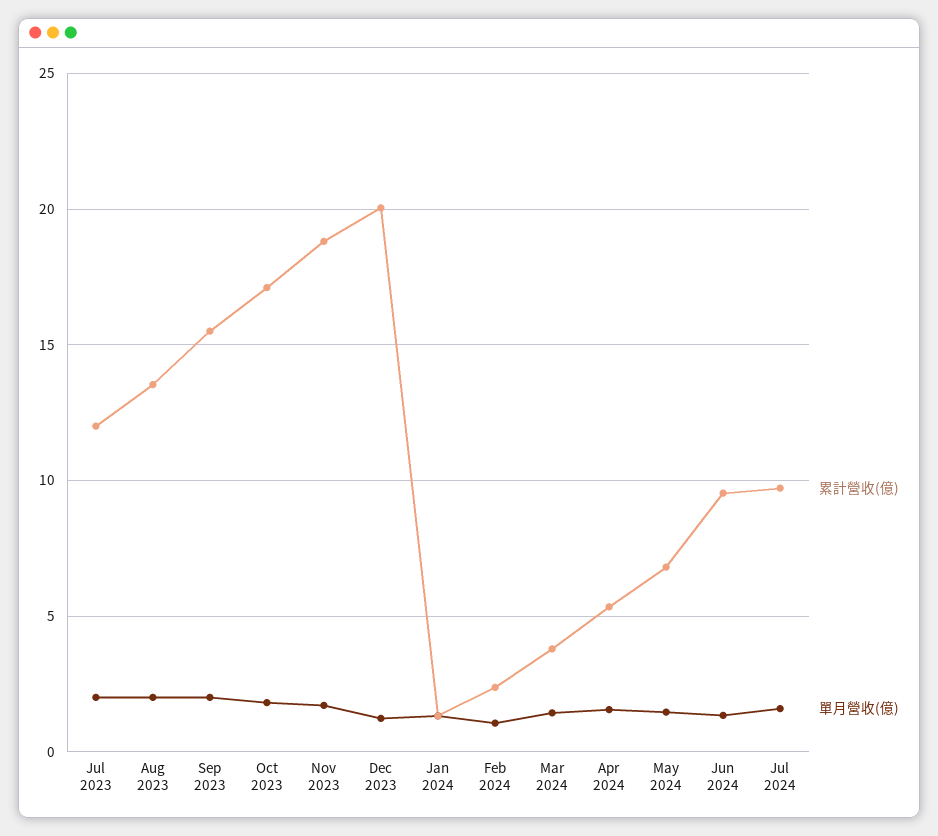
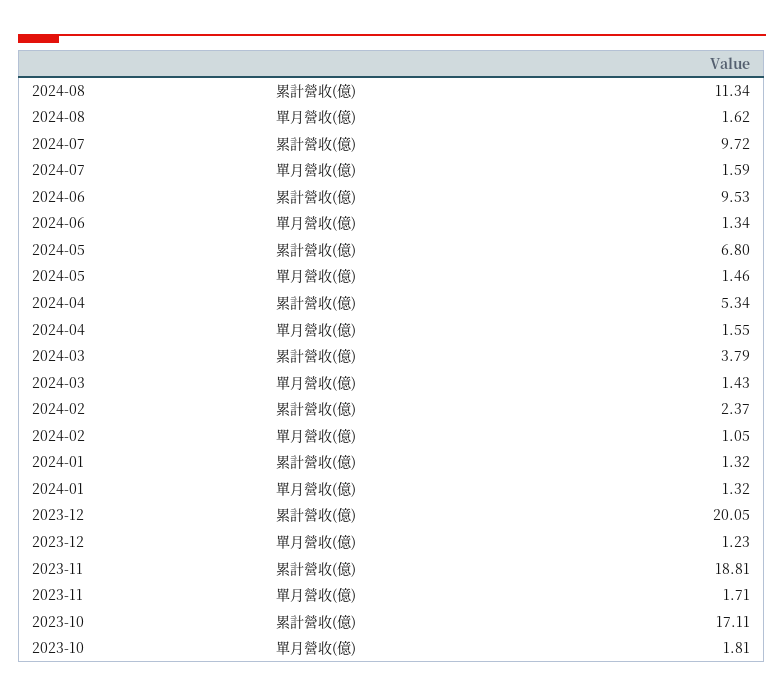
累計營收(億), Jul 2023: 12 -> none
單月營收(億), Jul 2023: 2 -> none
累計營收(億), Aug 2023: 13.5 -> none
單月營收(億), Aug 2023: 2 -> none
累計營收(億), Sep 2023: 15.5 -> none
單月營收(億), Sep 2023: 2 -> none
累計營收(億), 2024-08: none -> 11.34
單月營收(億), 2024-08: none -> 1.62

